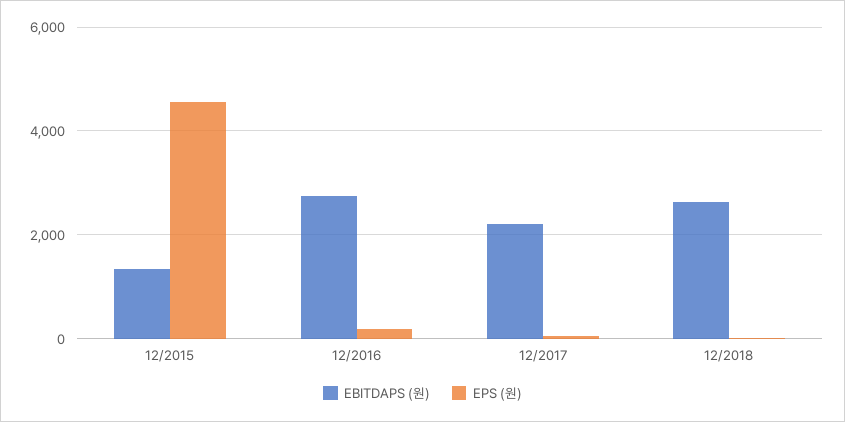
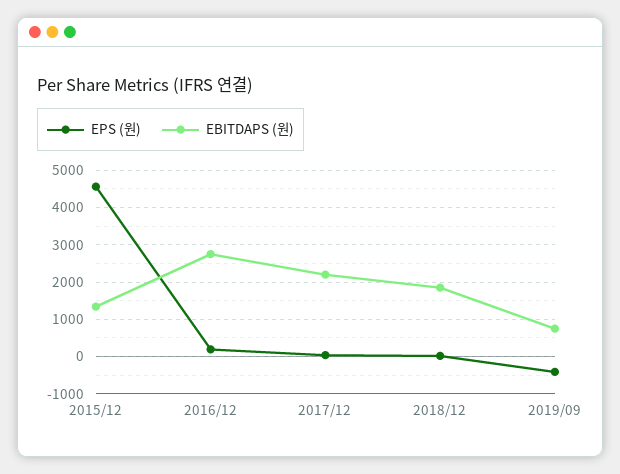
EBITDAPS (원), 12/2018: 2600 -> 1800
EPS (원), 2019/09: none -> -400
EBITDAPS (원), 2019/09: none -> 800

